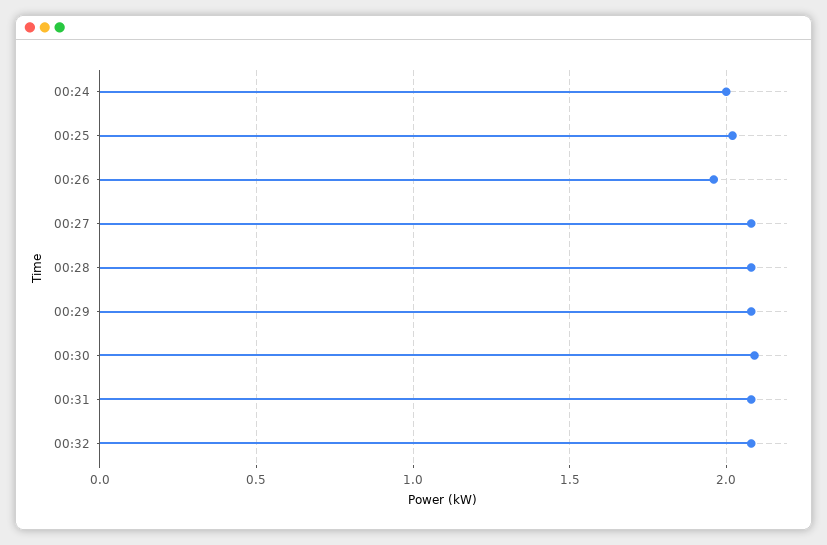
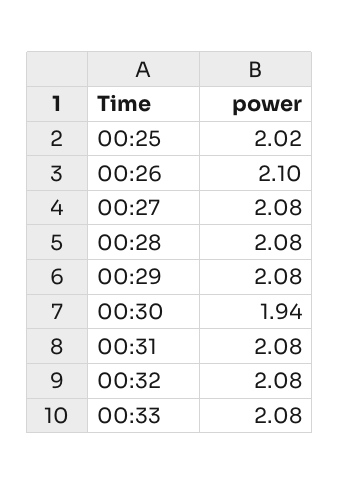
00:24: 2 -> none
00:26: 1.95 -> 2.1
00:30: 2.1 -> 1.94
00:33: none -> 2.08

